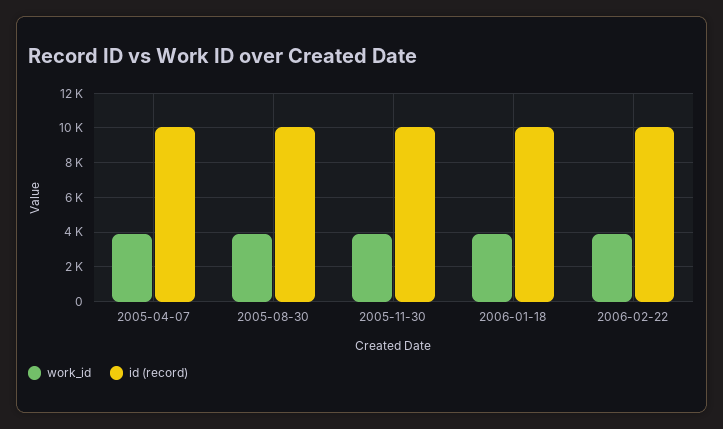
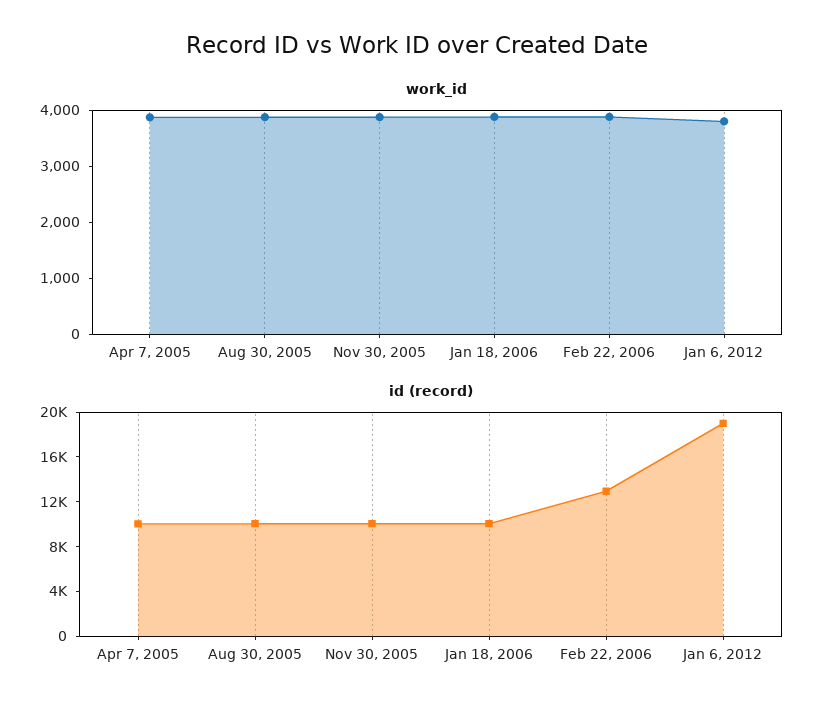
id (record), 2006-02-22: 10000 -> 13000
work_id, Jan 6, 2012: none -> 3800
id (record), Jan 6, 2012: none -> 19000

